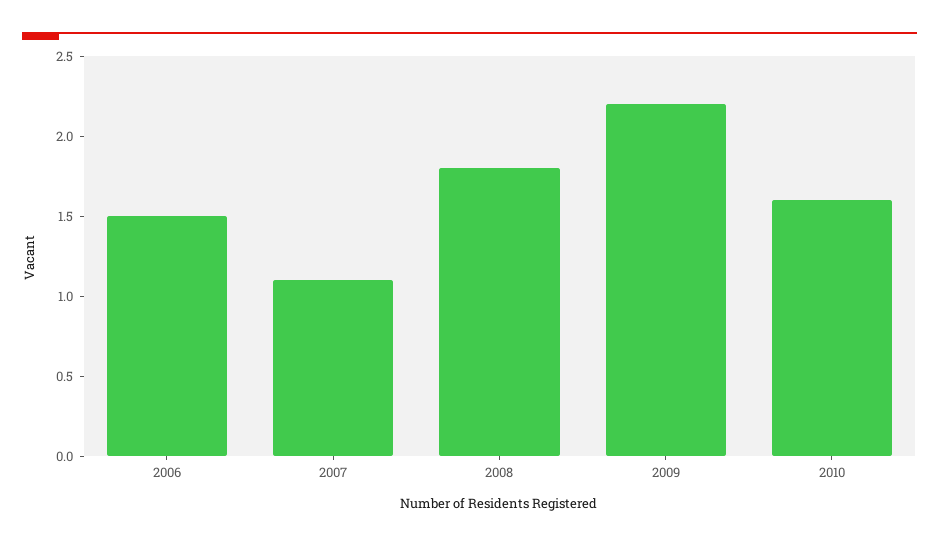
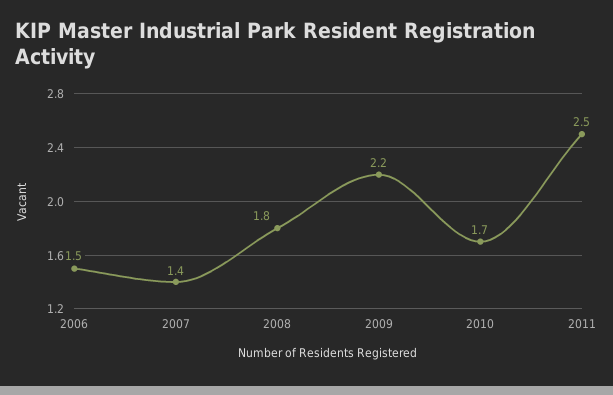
2007: 1.1 -> 1.4
2010: 1.6 -> 1.7
2011: none -> 2.5

